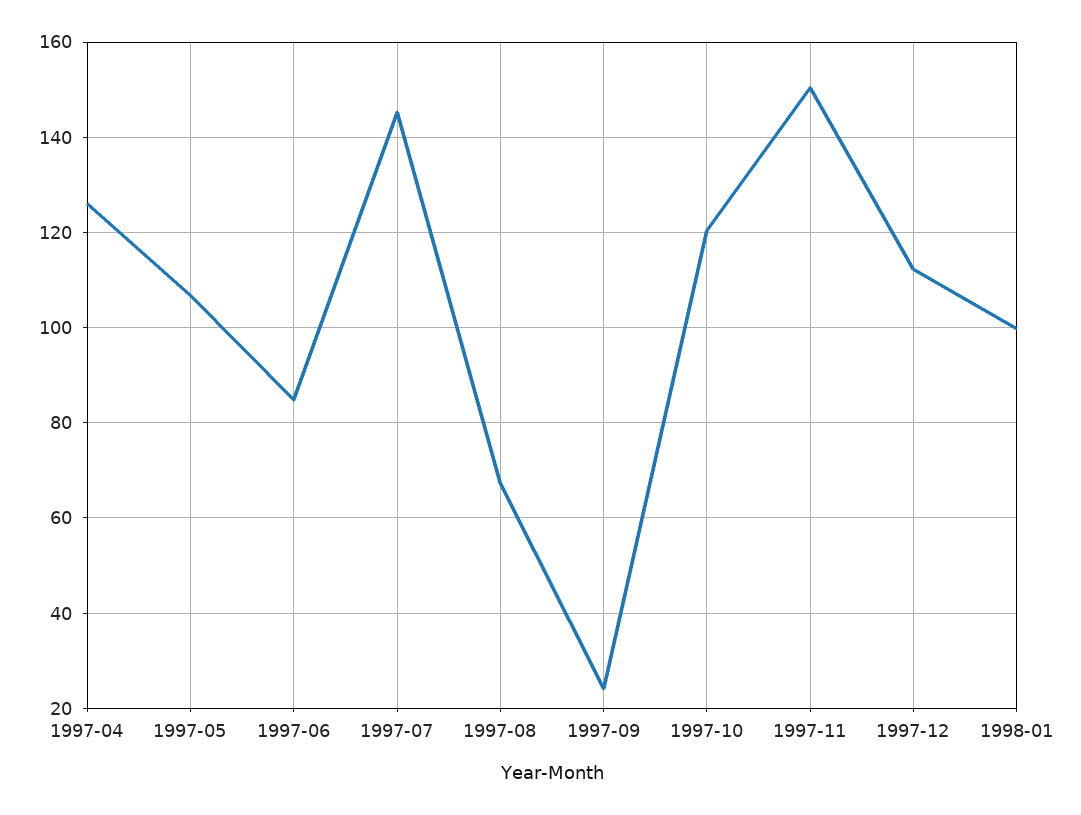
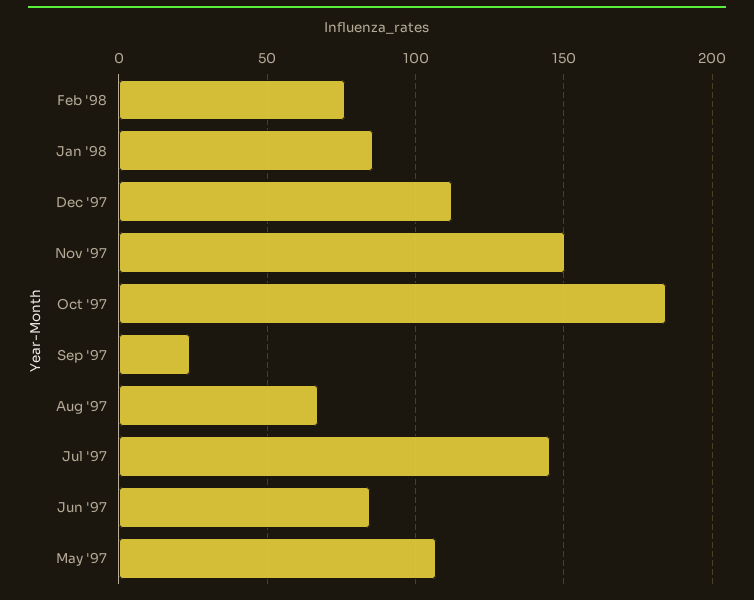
1997-04: 126 -> none
1997-10: 120 -> 185
1998-01: 100 -> 85
Feb '98: none -> 75

